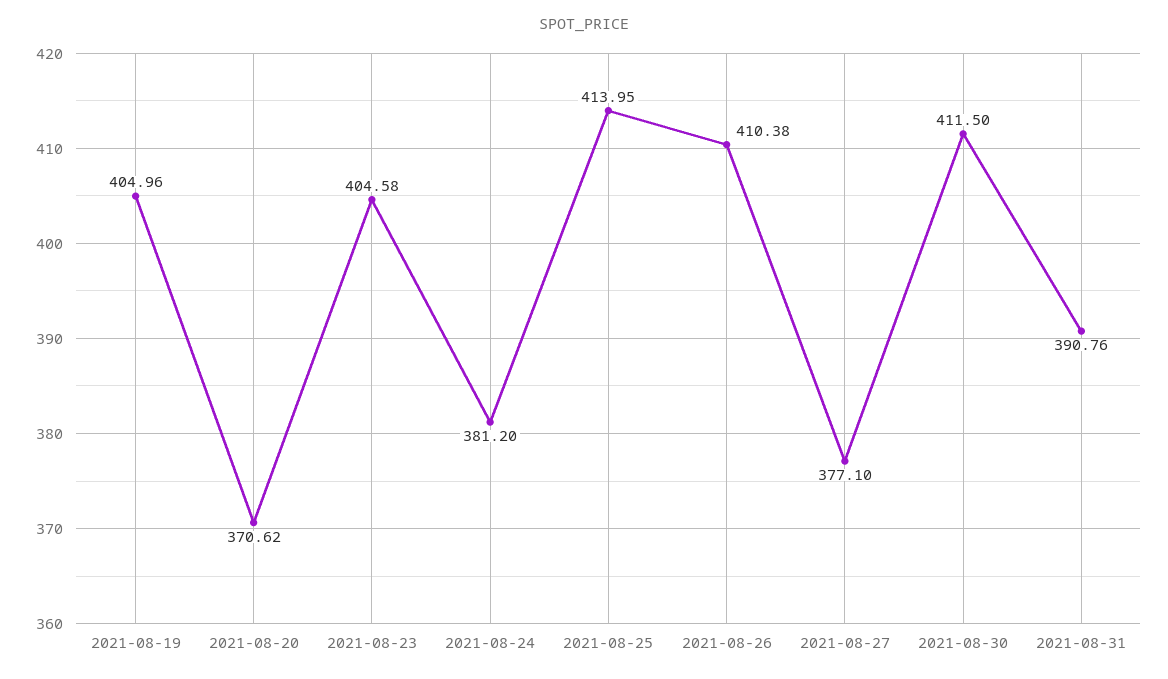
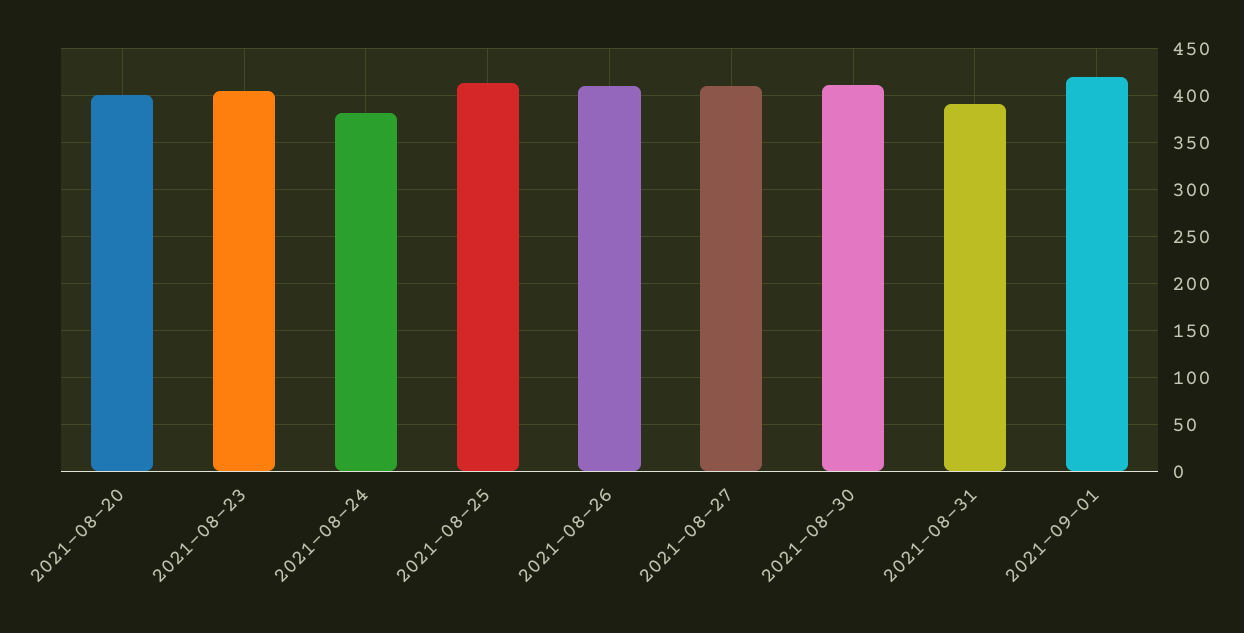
2021-08-19: 404.96 -> none
2021-08-20: 370.62 -> 400
2021-08-27: 377.1 -> 410
2021-09-01: none -> 420

